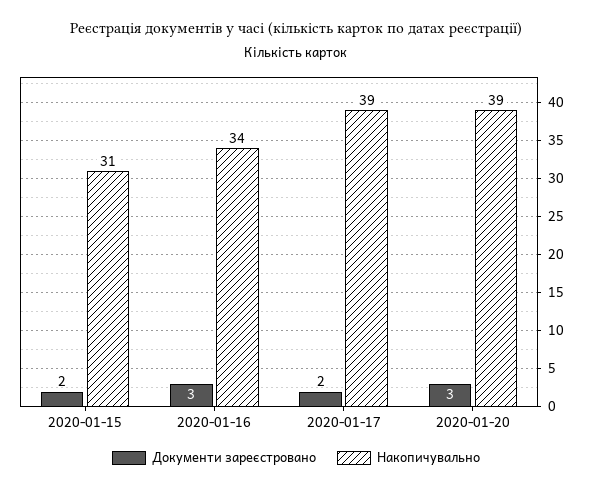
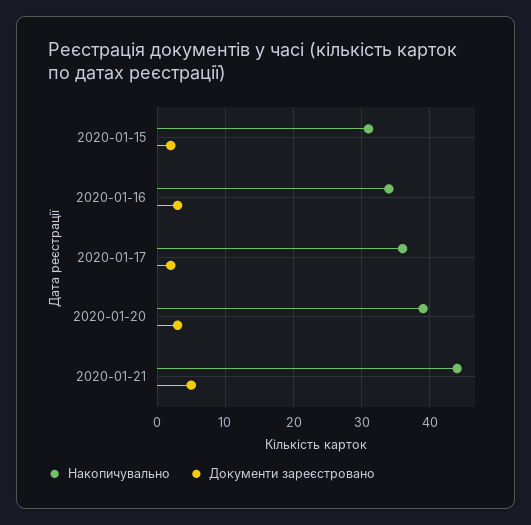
Накопичувально, 2020-01-17: 39 -> 36
Накопичувально, 2020-01-21: none -> 44
Документи зареєстровано, 2020-01-21: none -> 5

